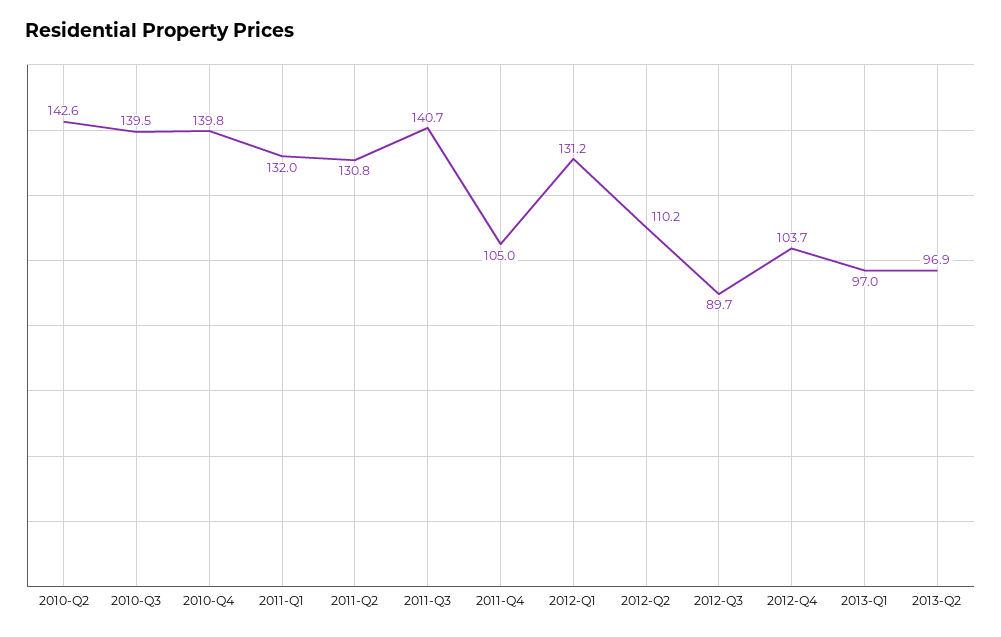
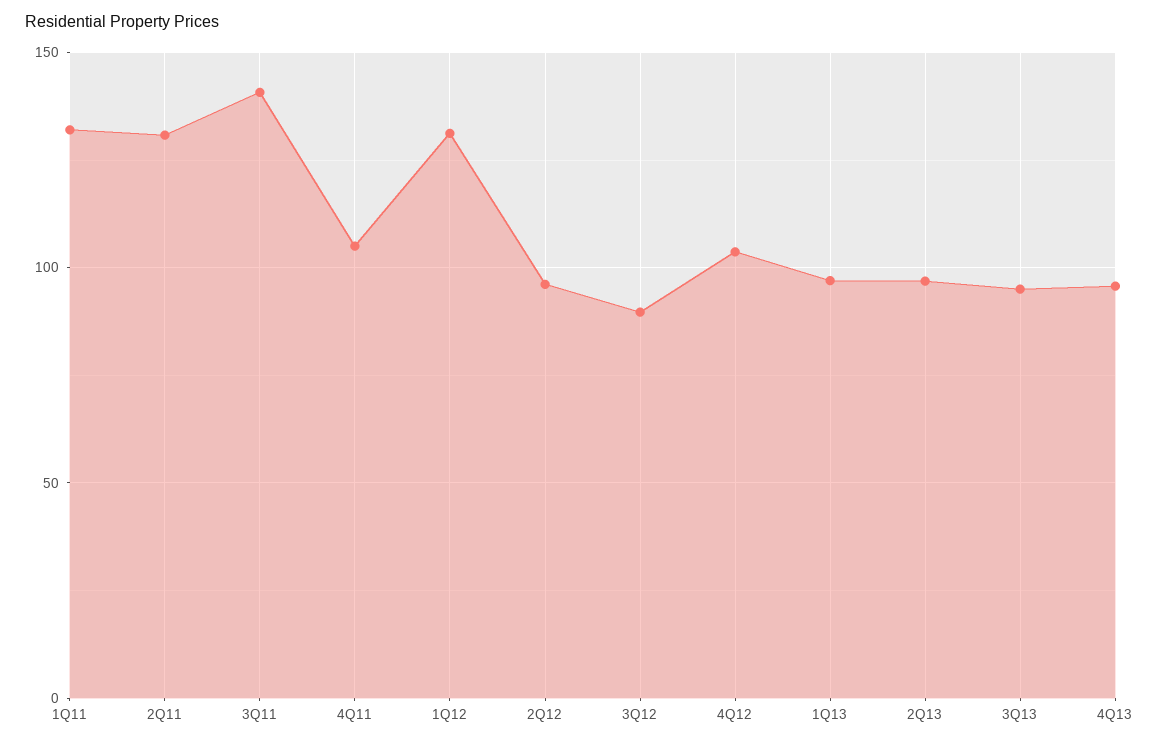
2010-Q2: 142.6 -> none
2010-Q3: 139.5 -> none
2010-Q4: 139.8 -> none
2012-Q2: 110.2 -> 95
3Q13: none -> 95
4Q13: none -> 95

